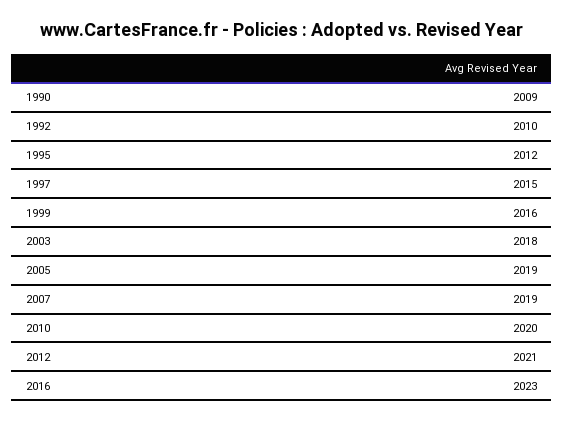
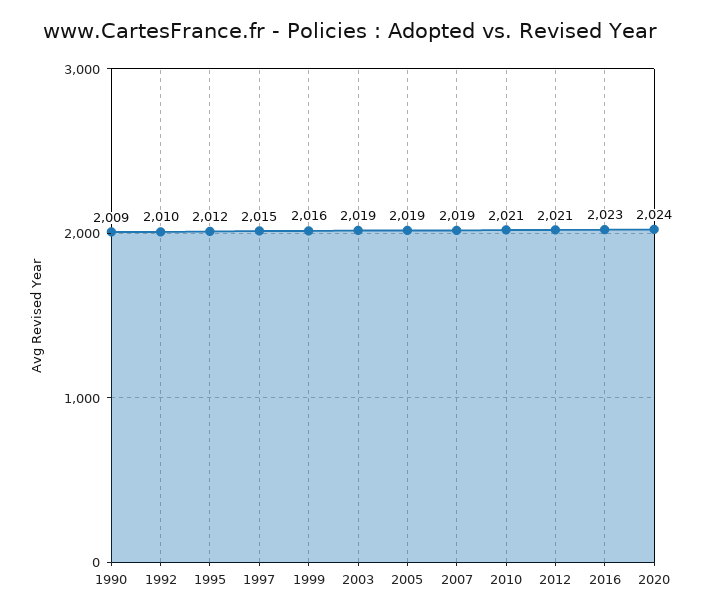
2003: 2018 -> 2019
2010: 2020 -> 2021
2020: none -> 2024

